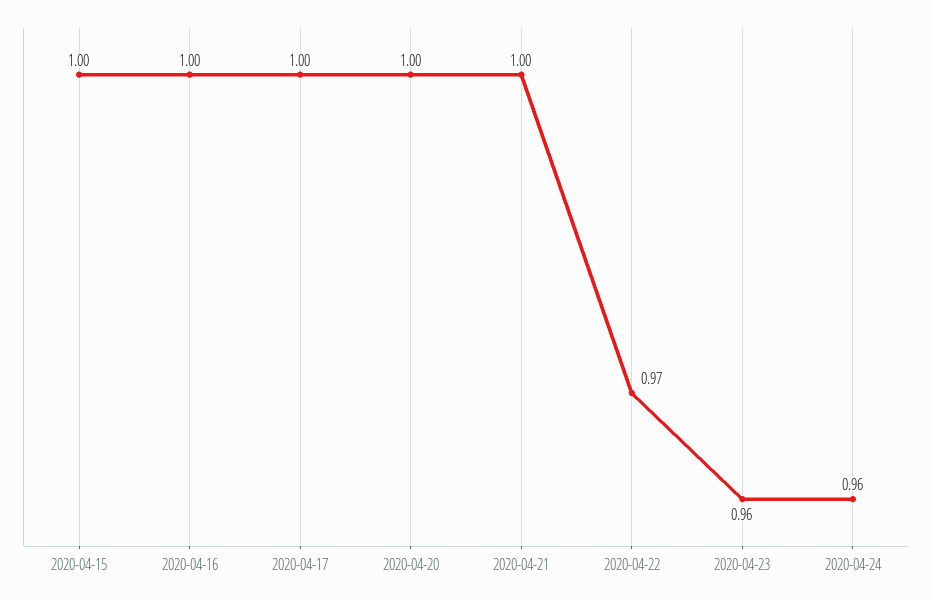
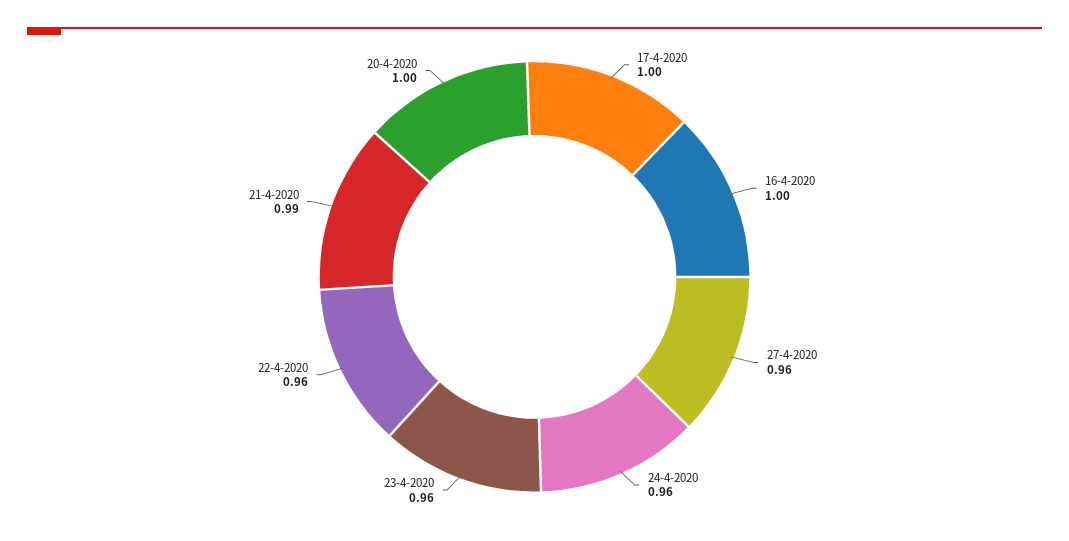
2020-04-15: 1 -> none
2020-04-21: 1 -> 0.99
2020-04-22: 0.97 -> 0.96
27-4-2020: none -> 0.96

